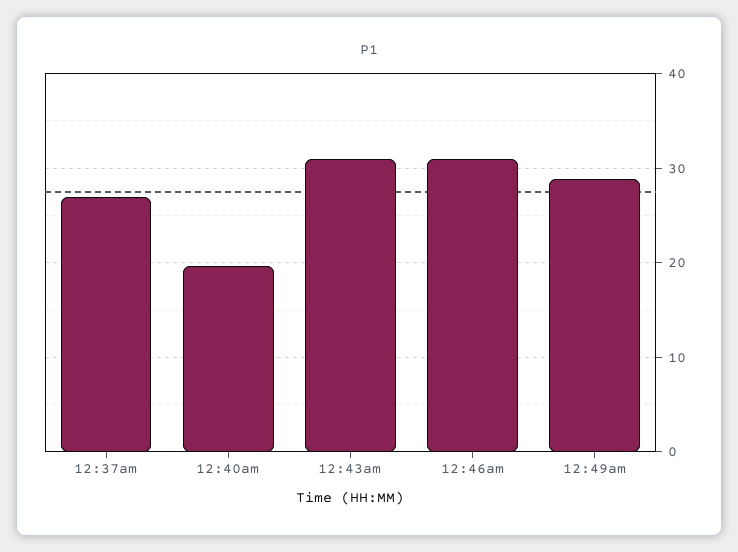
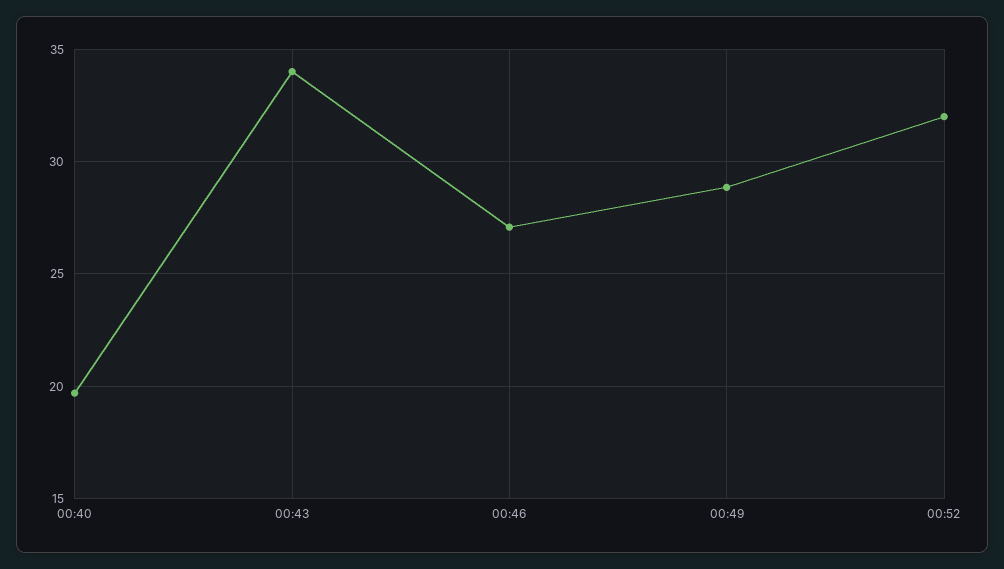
12:37am: 27 -> none
12:43am: 31 -> 34
12:46am: 31 -> 27
00:52: none -> 32

